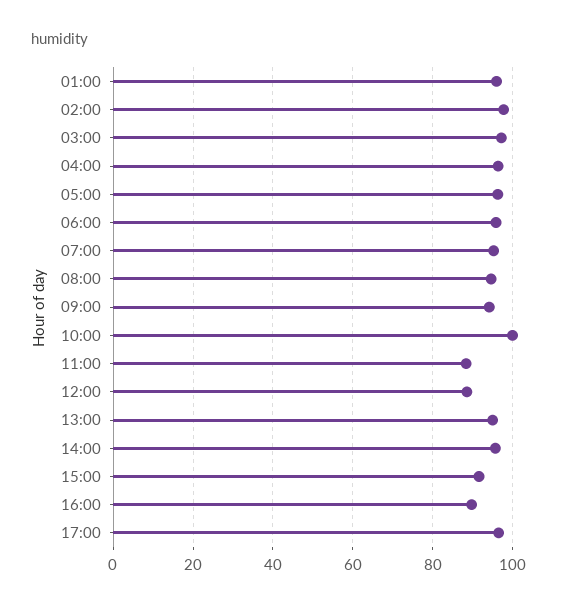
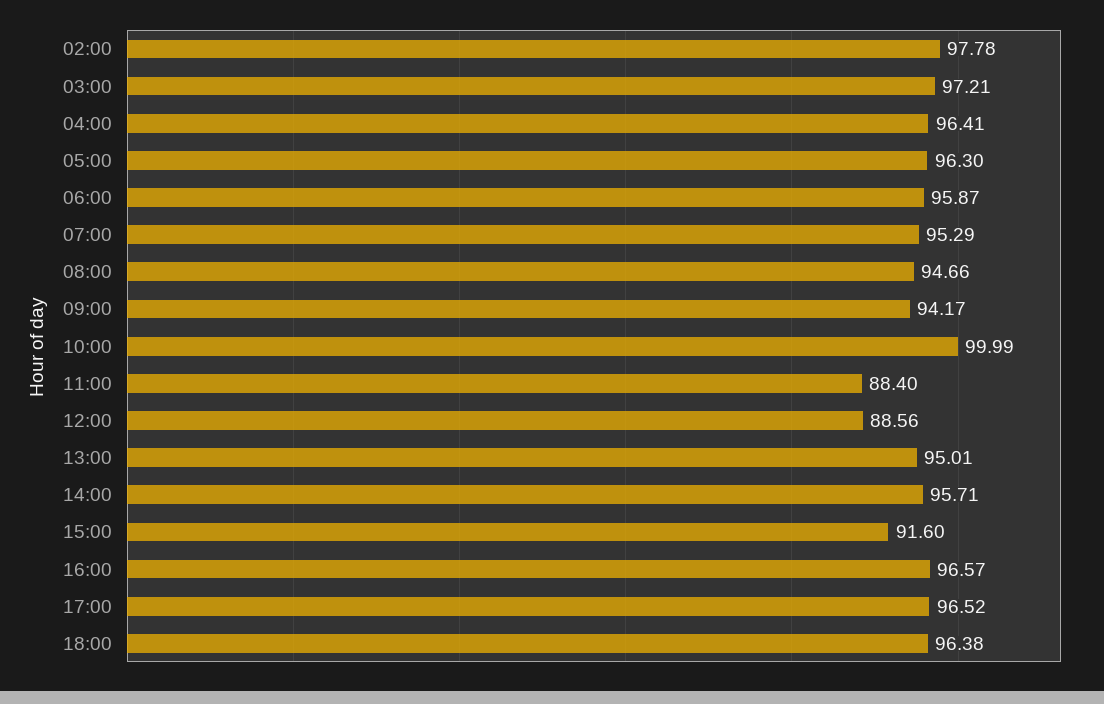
01:00: 96 -> none
16:00: 90 -> 96.57
18:00: none -> 96.38

